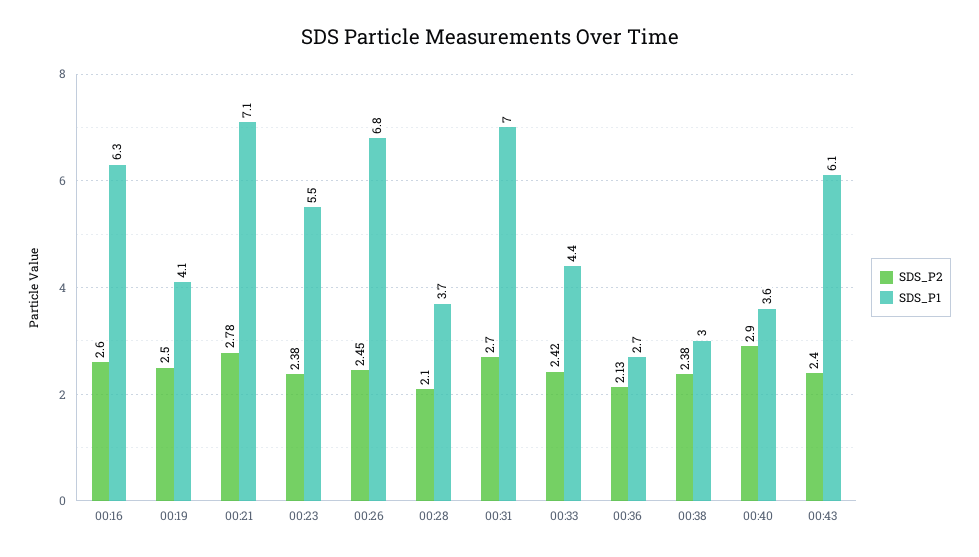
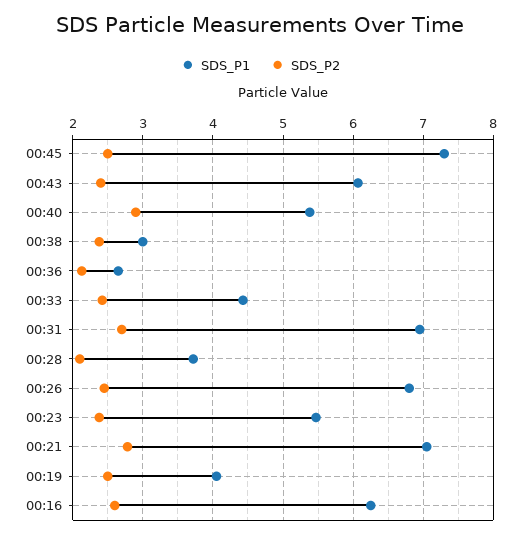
SDS_P1, 00:40: 3.6 -> 5.4
SDS_P1, 00:45: none -> 7.3
SDS_P2, 00:45: none -> 2.5

